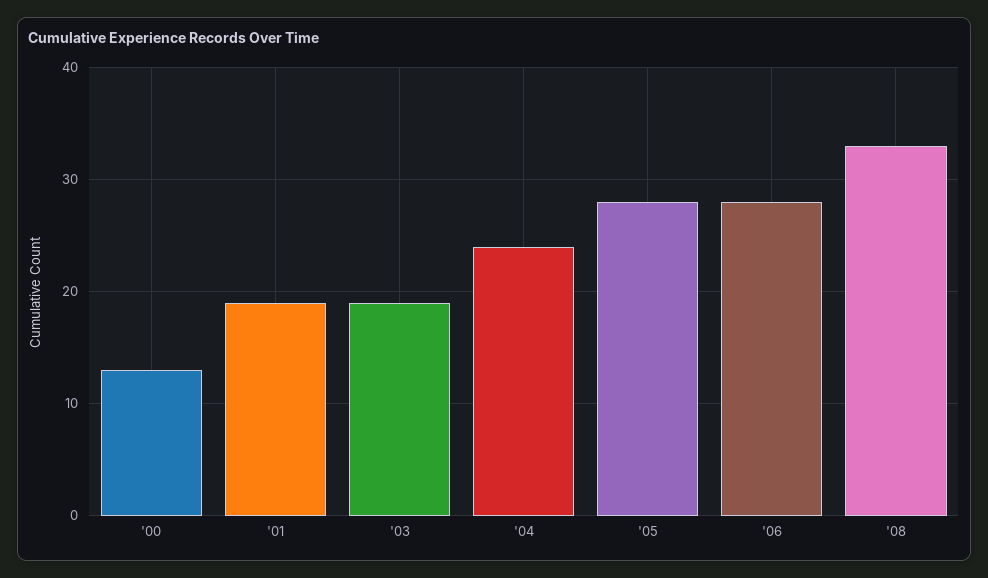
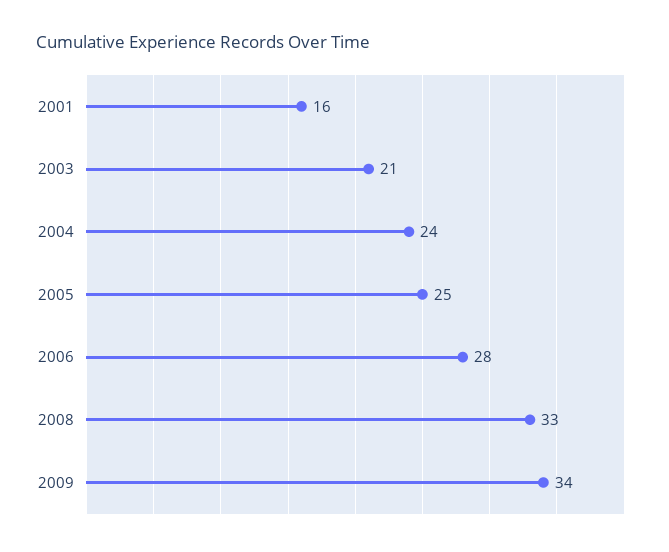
'00: 13 -> none
'01: 19 -> 16
'03: 19 -> 21
'05: 28 -> 25
2009: none -> 34

